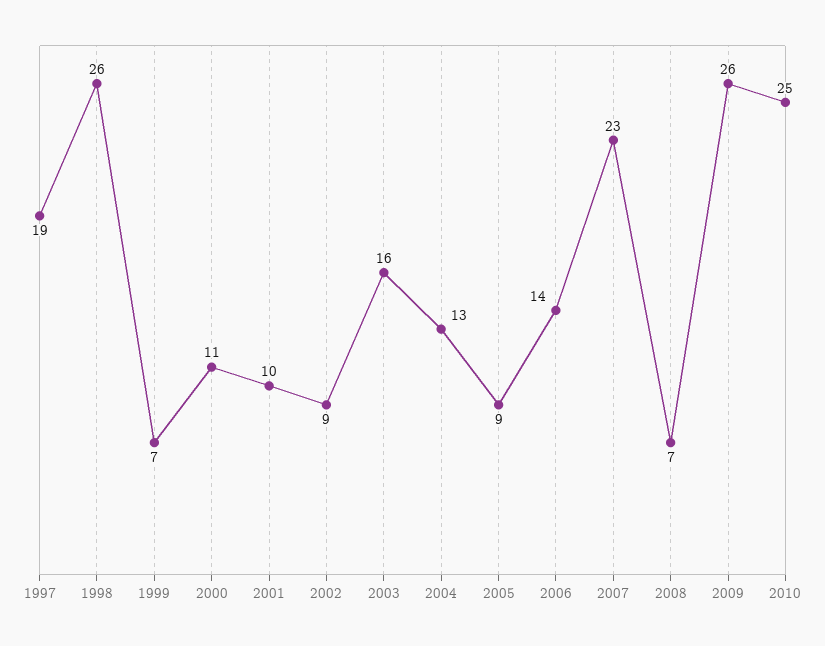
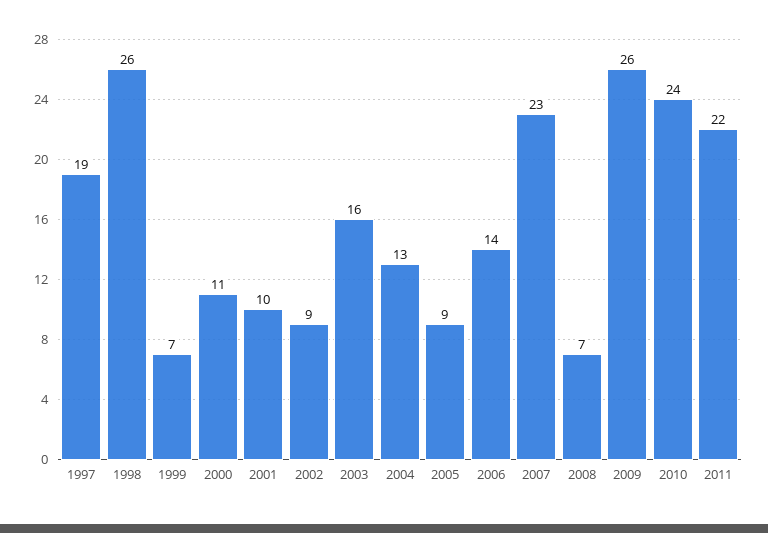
2010: 25 -> 24
2011: none -> 22

